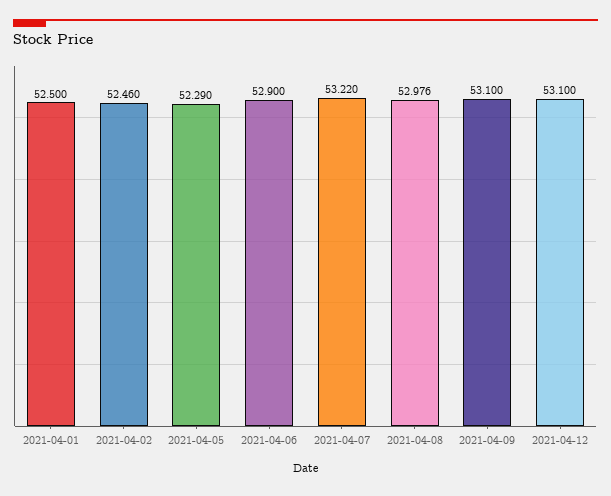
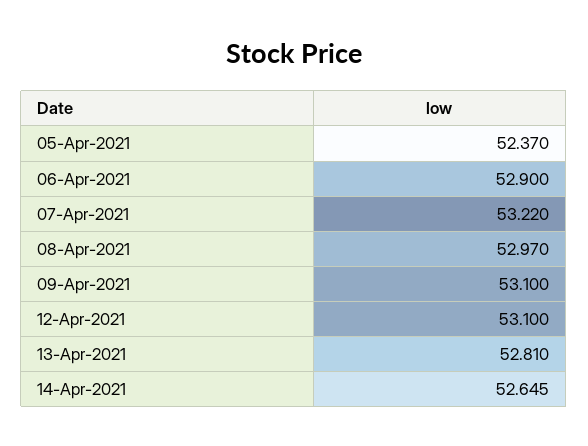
2021-04-01: 52.5 -> none
2021-04-02: 52.46 -> none
2021-04-05: 52.29 -> 52.37
2021-04-08: 52.976 -> 52.97
13-Apr-2021: none -> 52.81
14-Apr-2021: none -> 52.645

